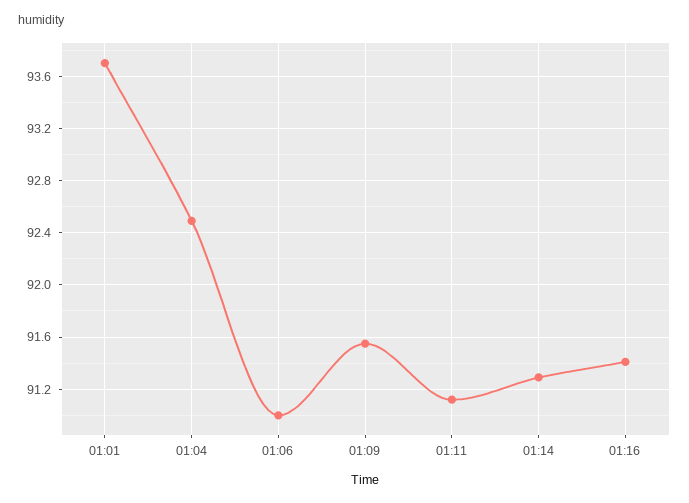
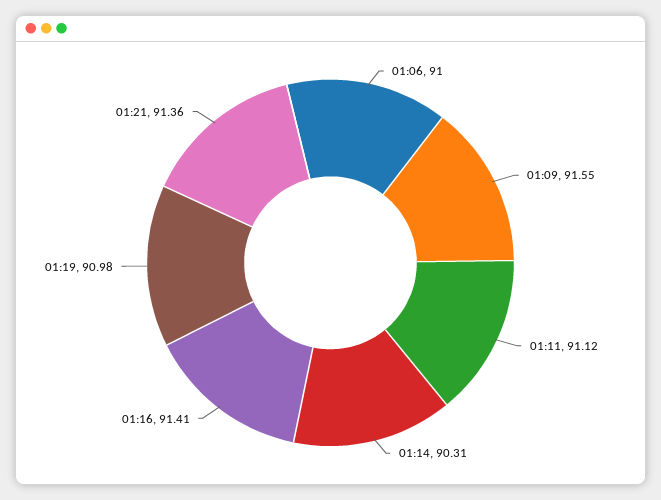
01:01: 93.7 -> none
01:04: 92.5 -> none
01:14: 91.3 -> 90.31
01:19: none -> 90.98
01:21: none -> 91.36

